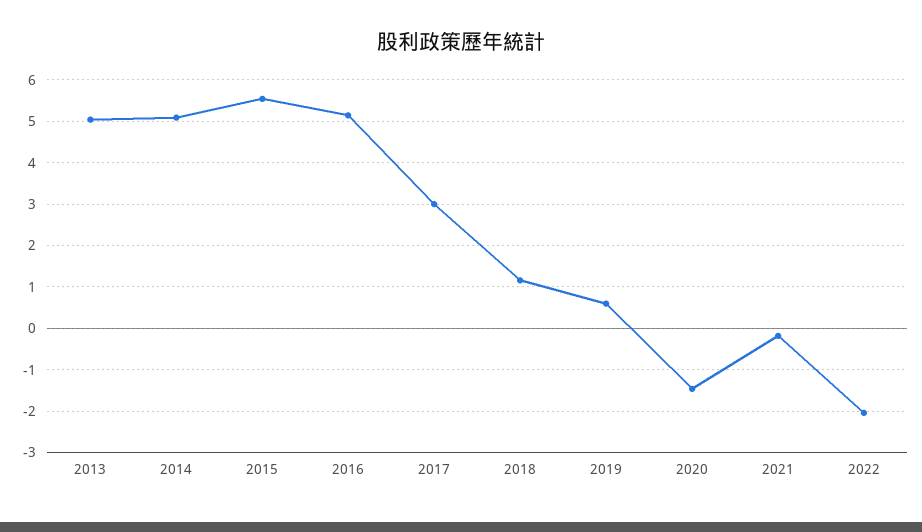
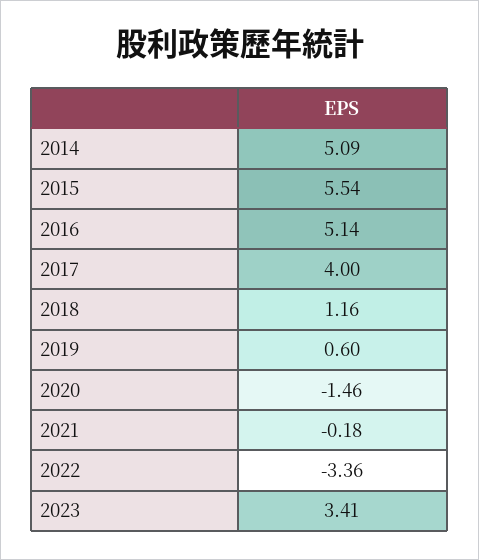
2013: 5 -> none
2017: 3 -> 4
2022: -2 -> -3.36
2023: none -> 3.41

